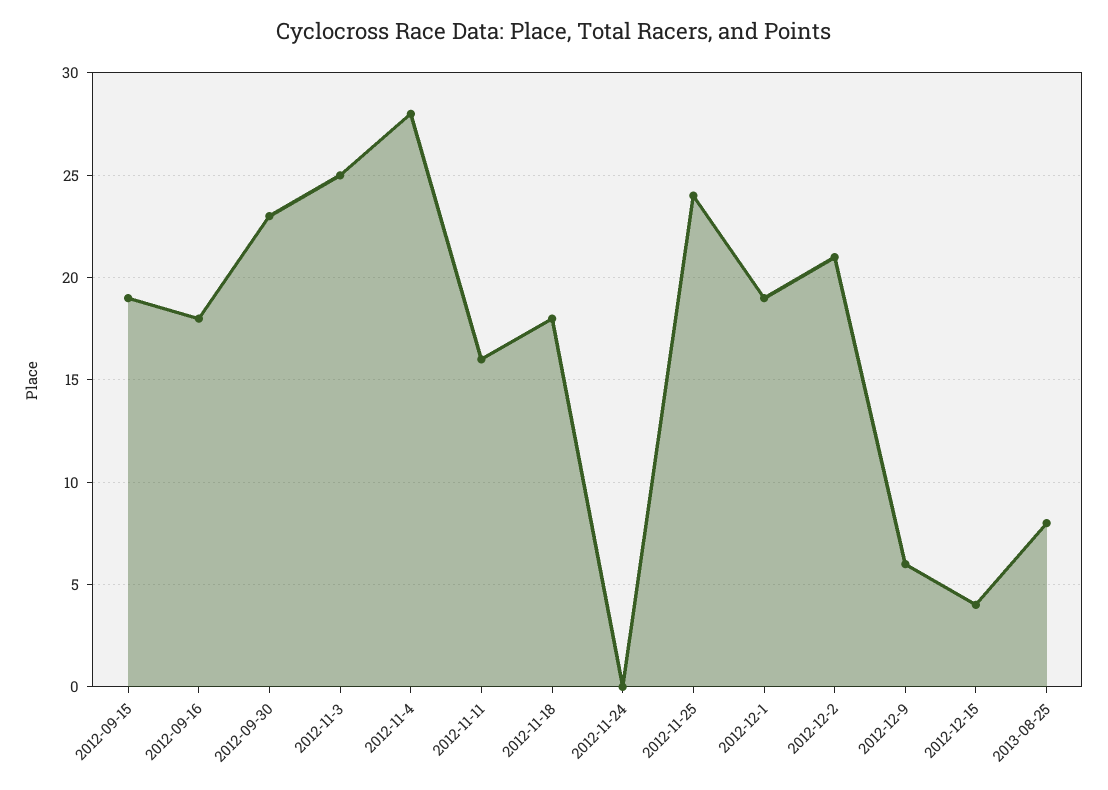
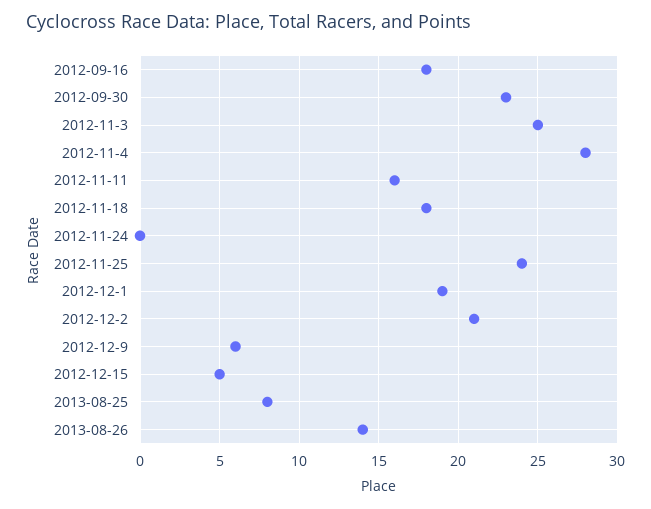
2012-09-15: 19 -> none
2012-12-15: 4 -> 5
2013-08-26: none -> 14

